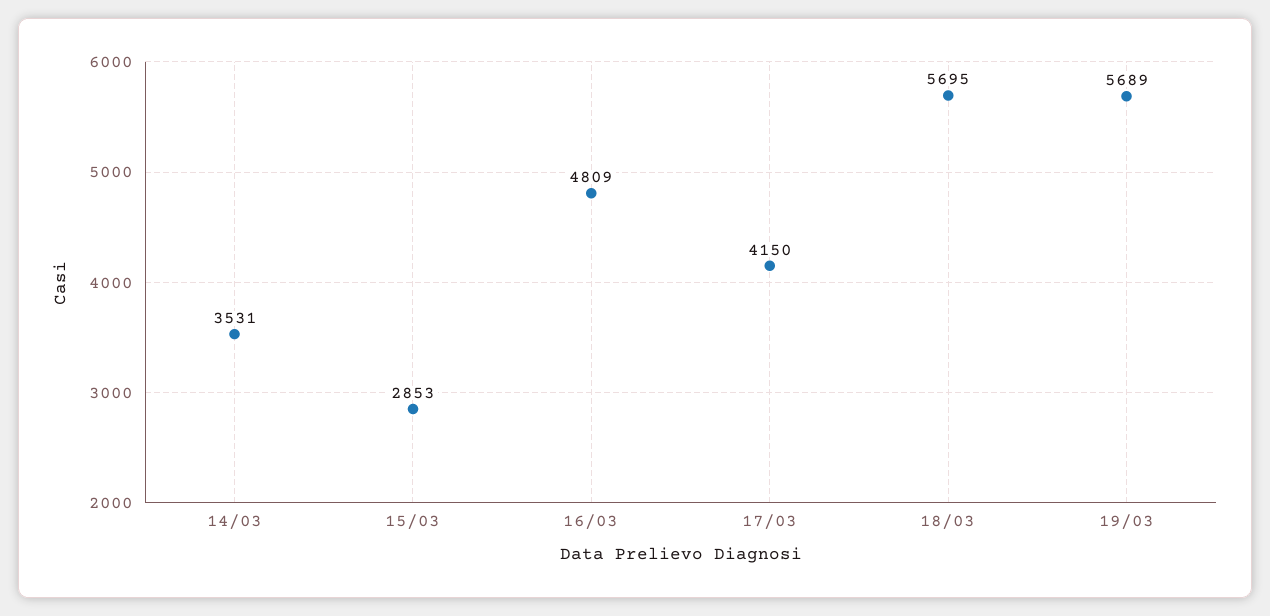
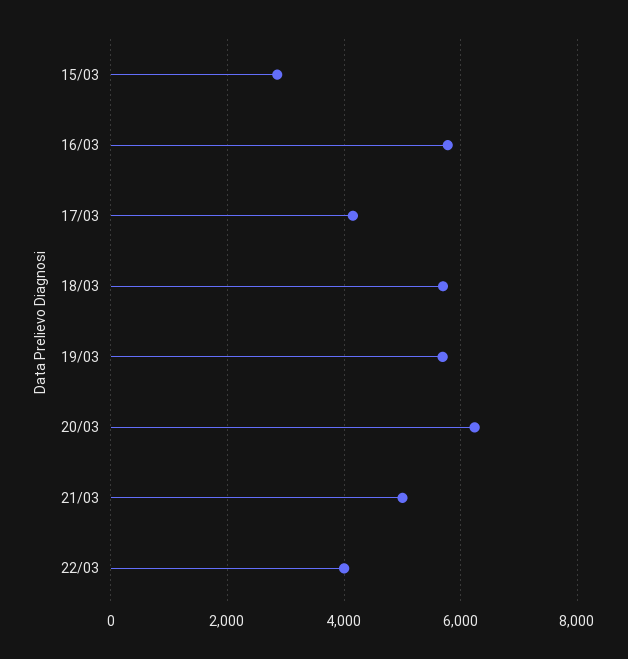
14/03: 3531 -> none
16/03: 4809 -> 5800
20/03: none -> 6200
21/03: none -> 5000
22/03: none -> 4000

